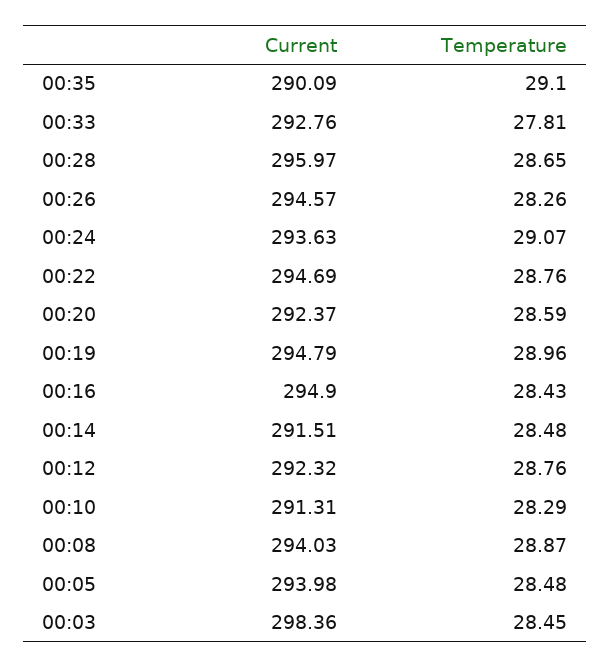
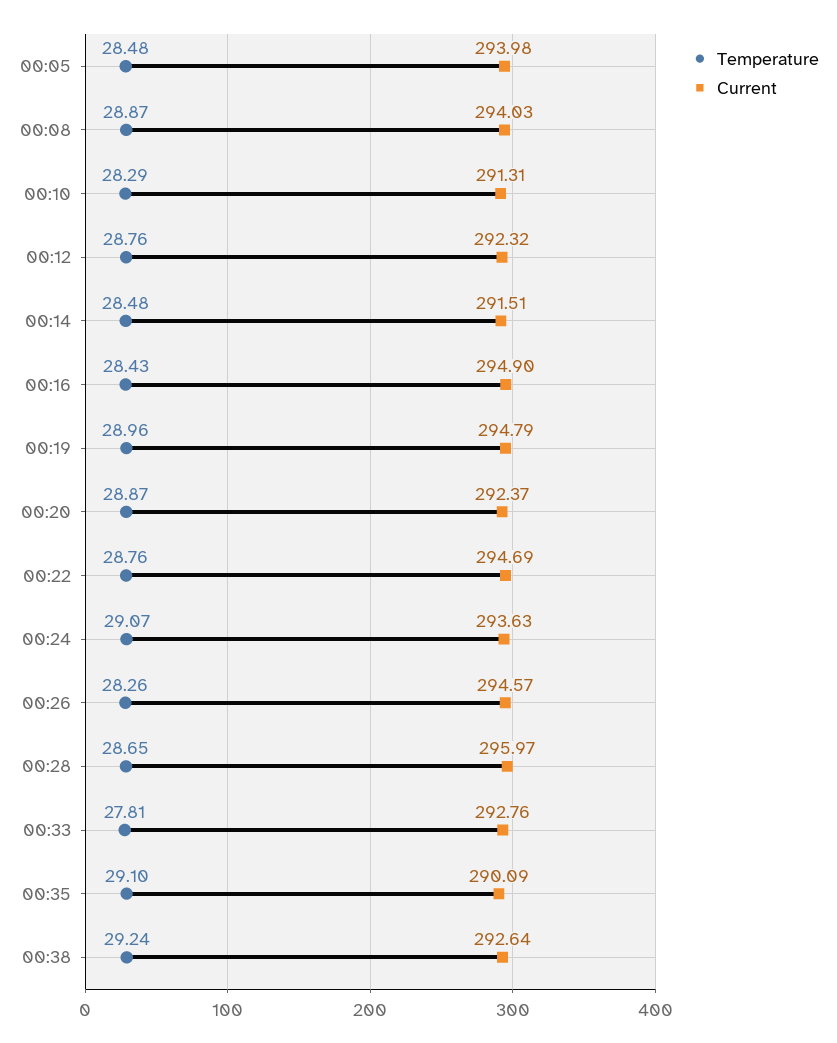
Temperature, 00:20: 28.59 -> 28.87
Current, 00:03: 298.36 -> none
Temperature, 00:03: 28.45 -> none
Temperature, 00:38: none -> 29.24
Current, 00:38: none -> 292.64

